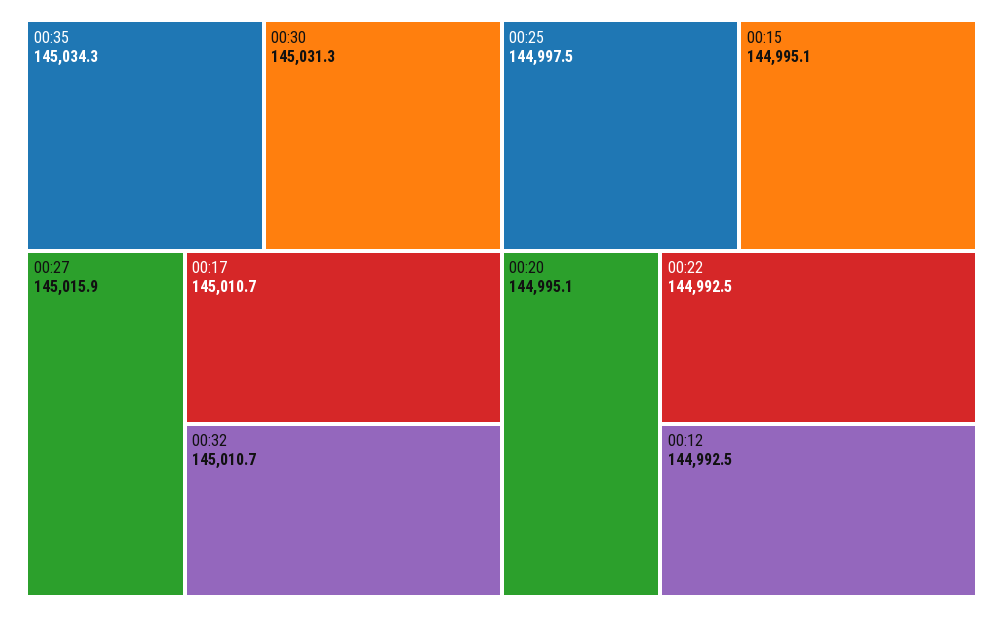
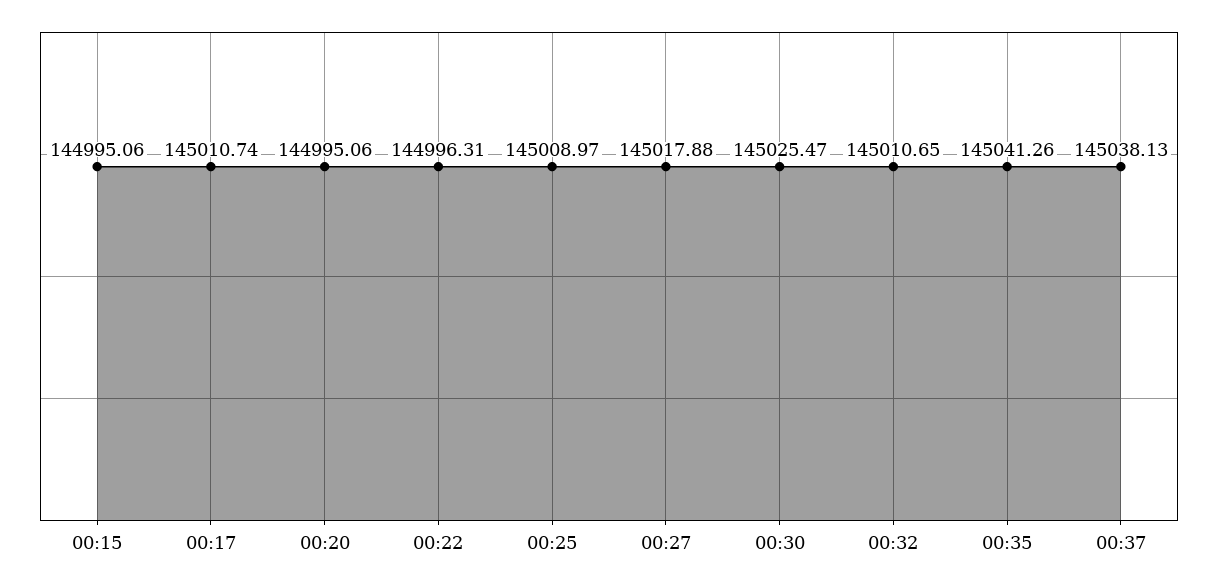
00:35: 145034.3 -> 145041.26
00:30: 145031.3 -> 145025.47
00:27: 145015.9 -> 145017.88
00:25: 144997.5 -> 145008.97
00:22: 144992.5 -> 144996.31
00:12: 144992.5 -> none
00:37: none -> 145038.13

